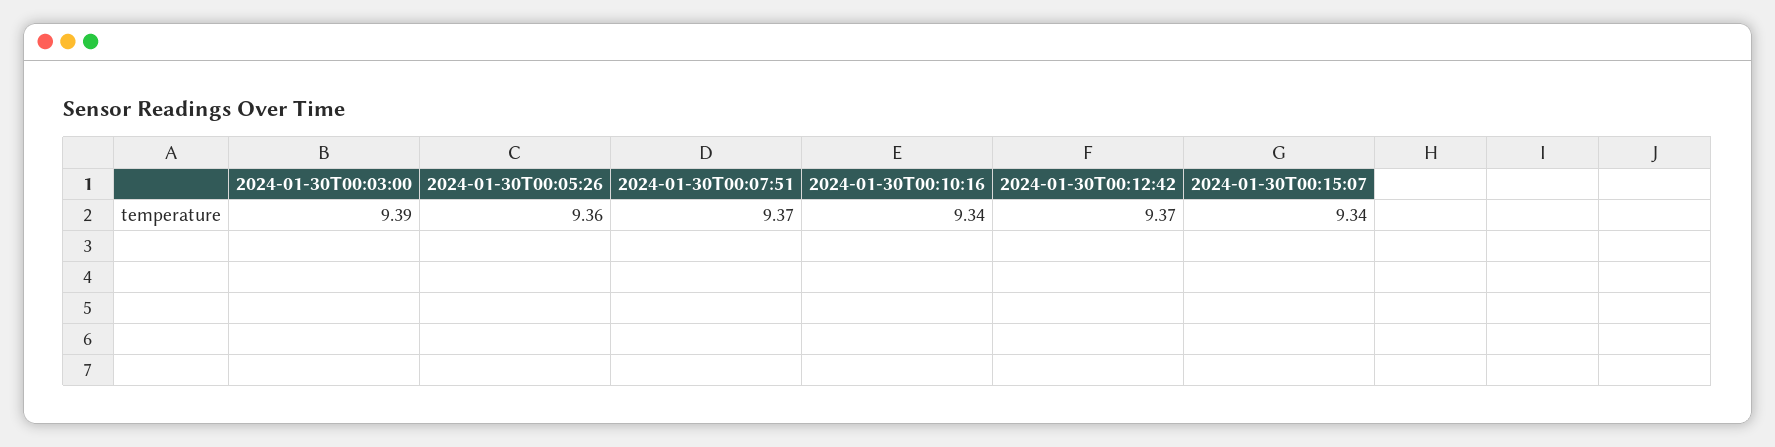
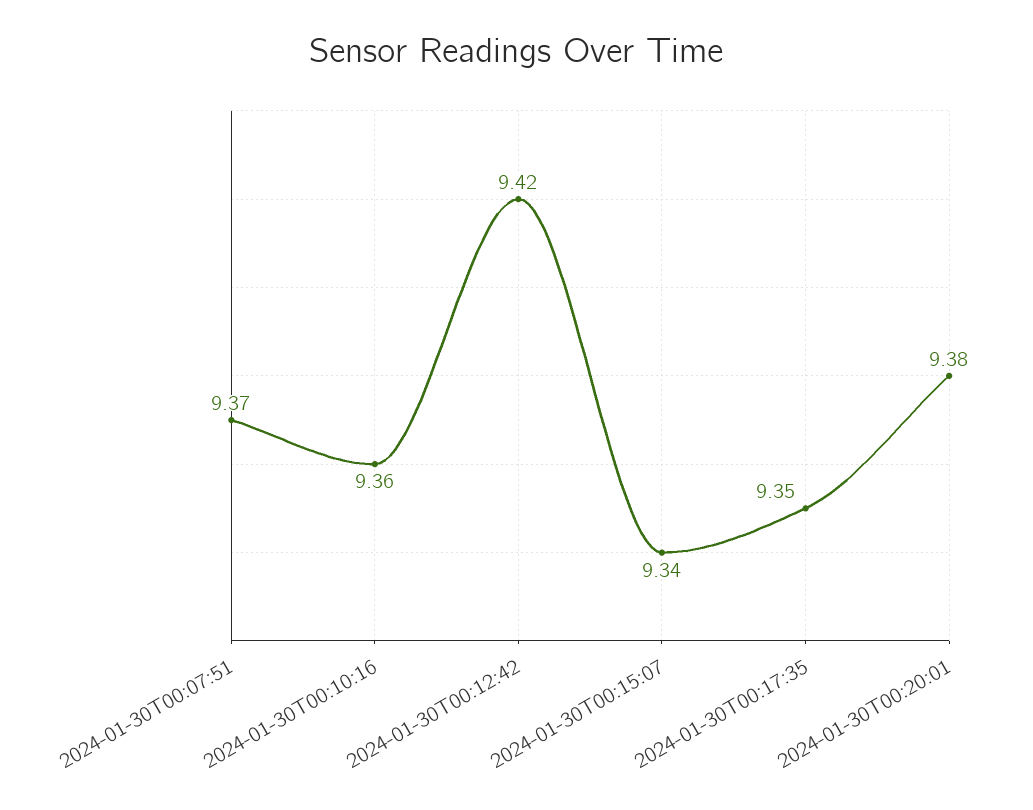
2024-01-30T00:03:00: 9.39 -> none
2024-01-30T00:05:26: 9.36 -> none
2024-01-30T00:10:16: 9.34 -> 9.36
2024-01-30T00:12:42: 9.37 -> 9.42
2024-01-30T00:17:35: none -> 9.35
2024-01-30T00:20:01: none -> 9.38

